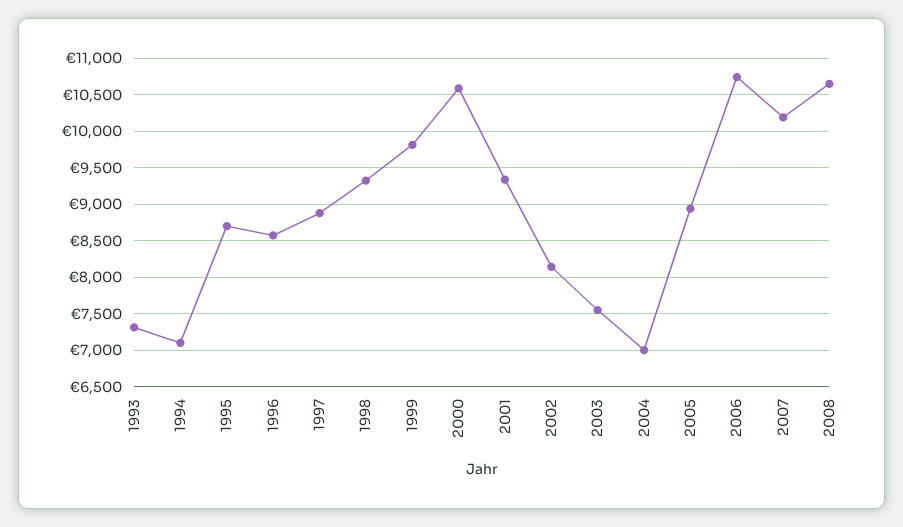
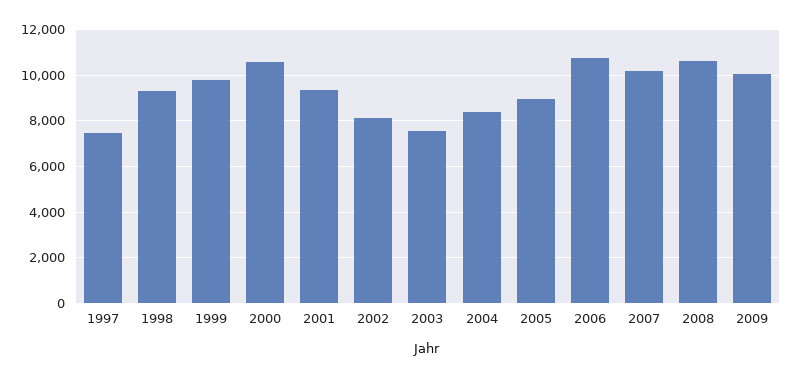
1993: 7300 -> none
1994: 7100 -> none
1995: 8700 -> none
1996: 8600 -> none
1997: 8900 -> 7500
2004: 7000 -> 8500
2009: none -> 10000

